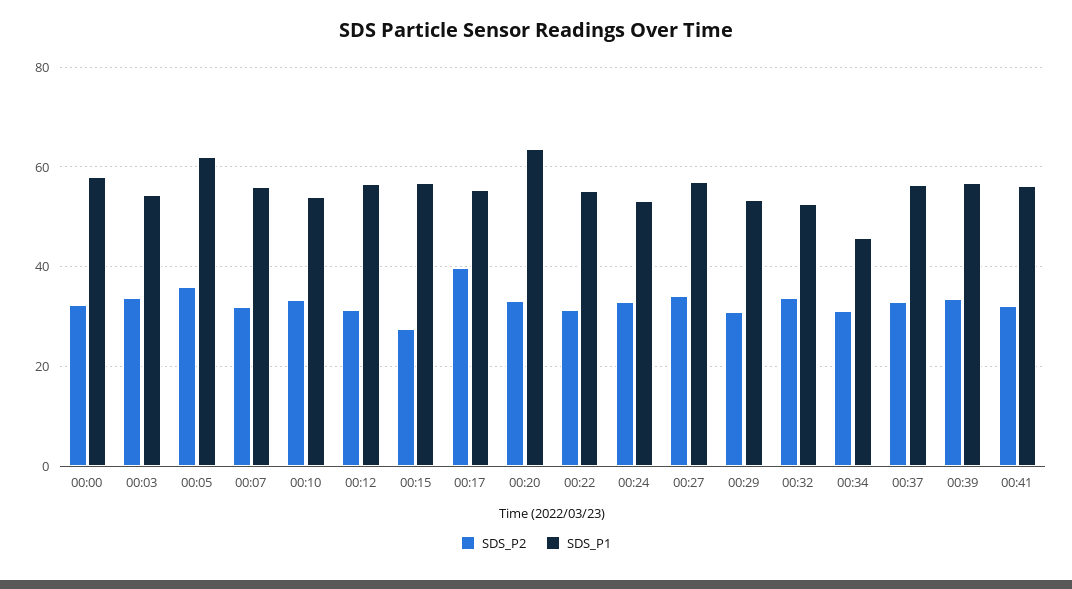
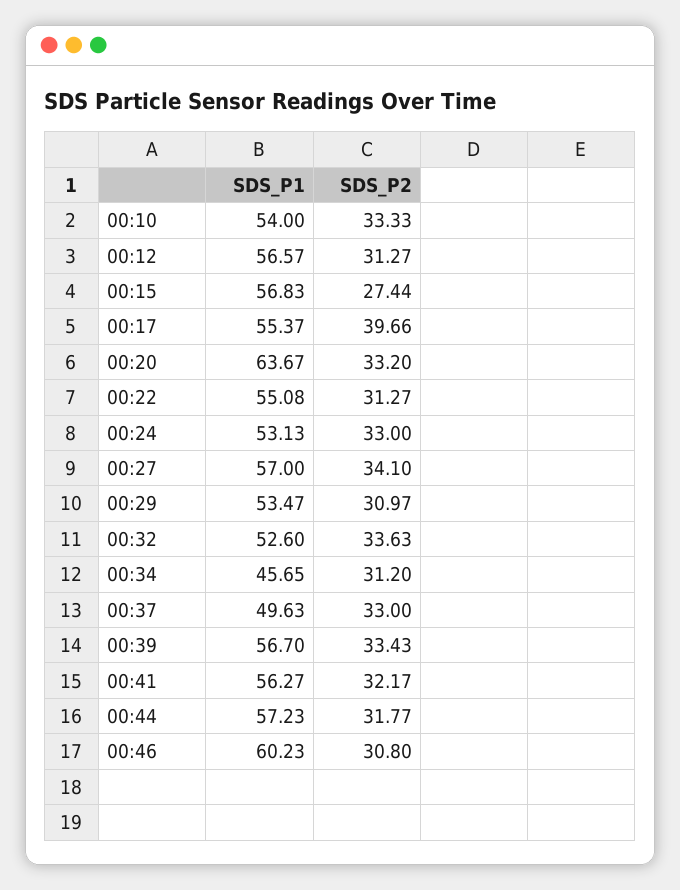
SDS_P2, 00:00: 32 -> none
SDS_P1, 00:00: 58 -> none
SDS_P2, 00:03: 34 -> none
SDS_P1, 00:03: 54 -> none
SDS_P2, 00:05: 36 -> none
SDS_P1, 00:05: 62 -> none
SDS_P2, 00:07: 32 -> none
SDS_P1, 00:07: 56 -> none
SDS_P1, 00:37: 56 -> 49.63
SDS_P1, 00:44: none -> 57.23
SDS_P2, 00:44: none -> 31.77
SDS_P1, 00:46: none -> 60.23
SDS_P2, 00:46: none -> 30.8

